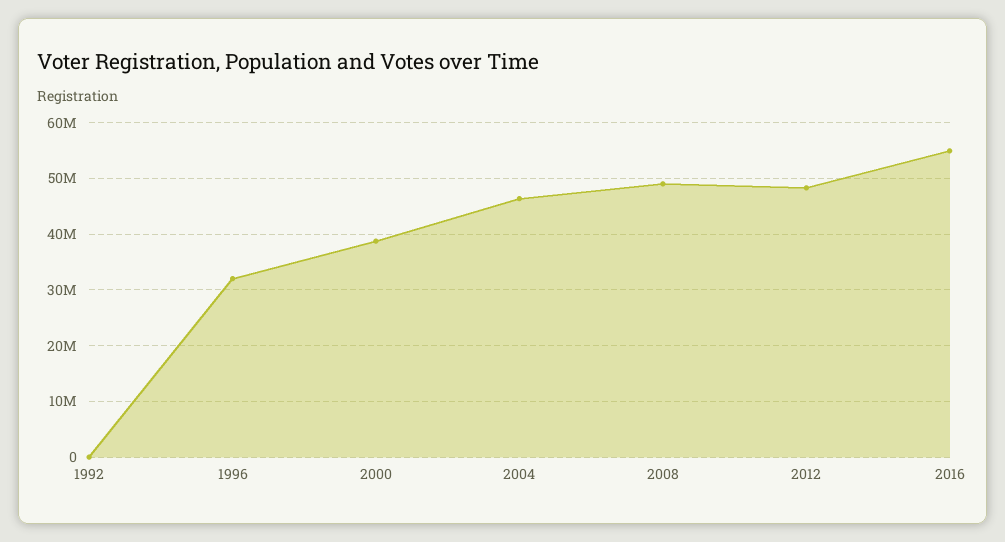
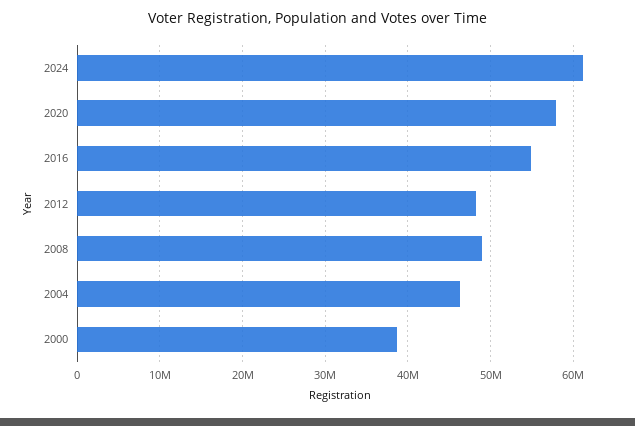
1992: 0 -> none
1996: 32000000 -> none
2024: none -> 61000000
2020: none -> 58000000

